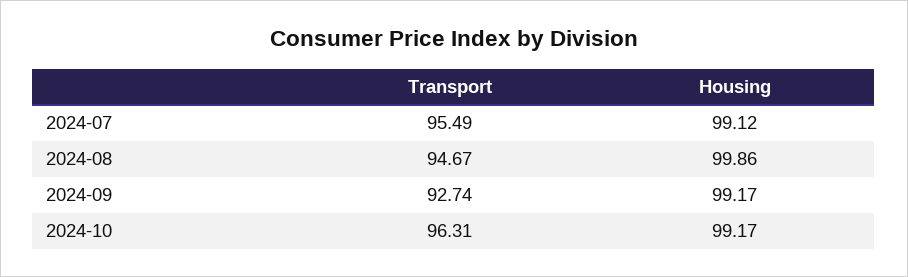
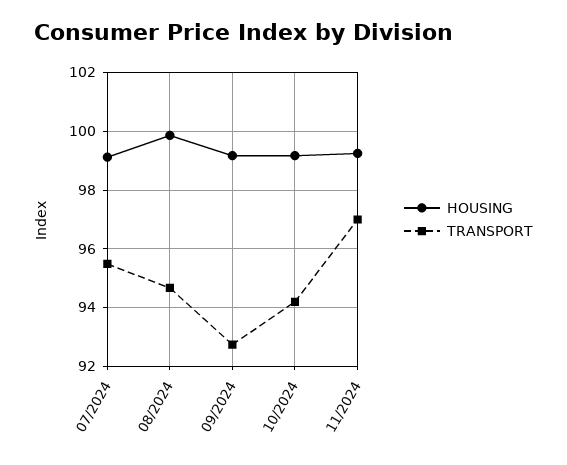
Transport, 2024-10: 96.31 -> 94.25
Housing, 11/2024: none -> 99.25
Transport, 11/2024: none -> 97

